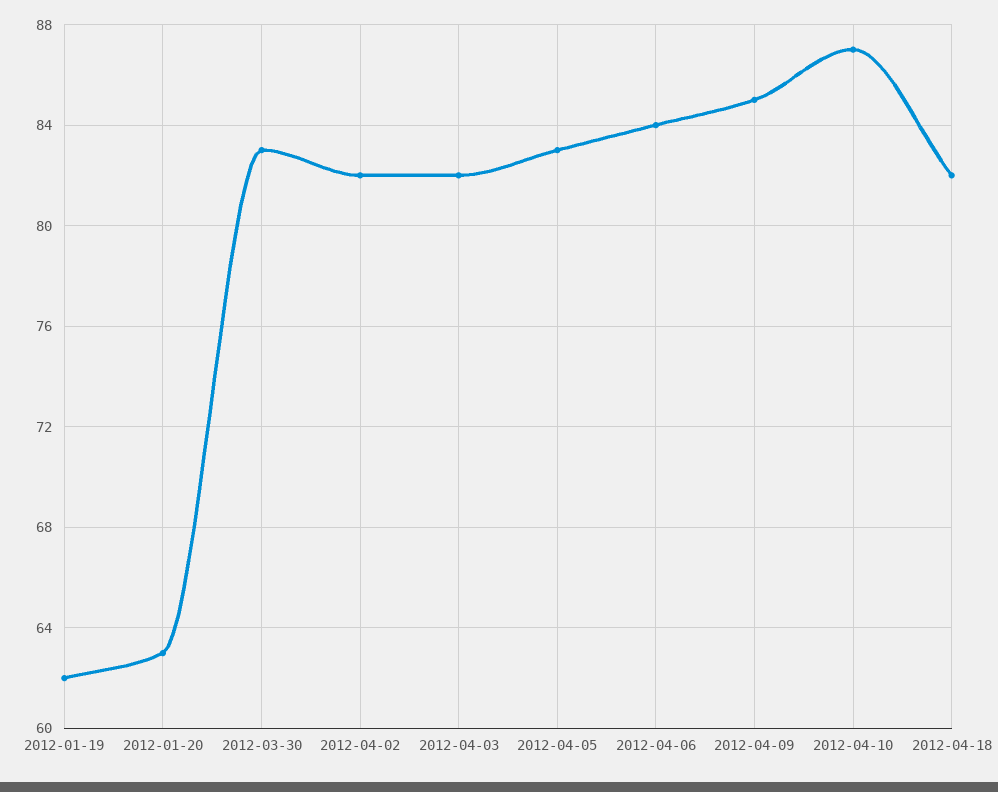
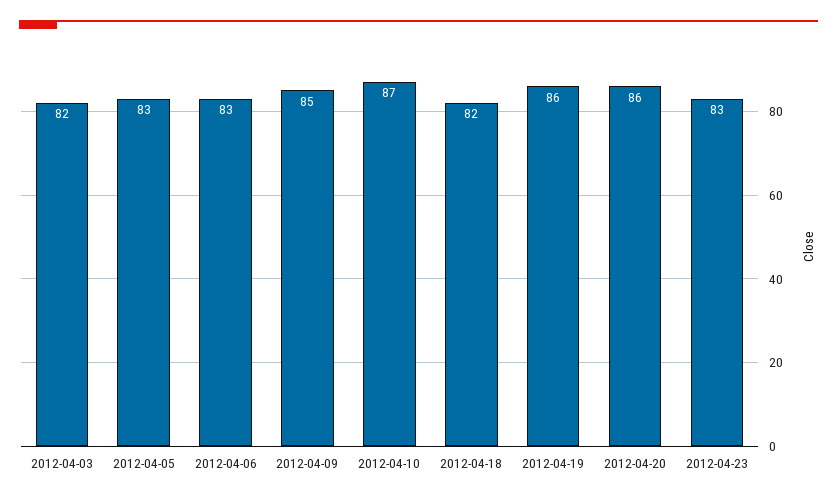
2012-01-19: 62 -> none
2012-01-20: 63 -> none
2012-03-30: 83 -> none
2012-04-02: 82 -> none
2012-04-06: 84 -> 83
2012-04-19: none -> 86
2012-04-20: none -> 86
2012-04-23: none -> 83

